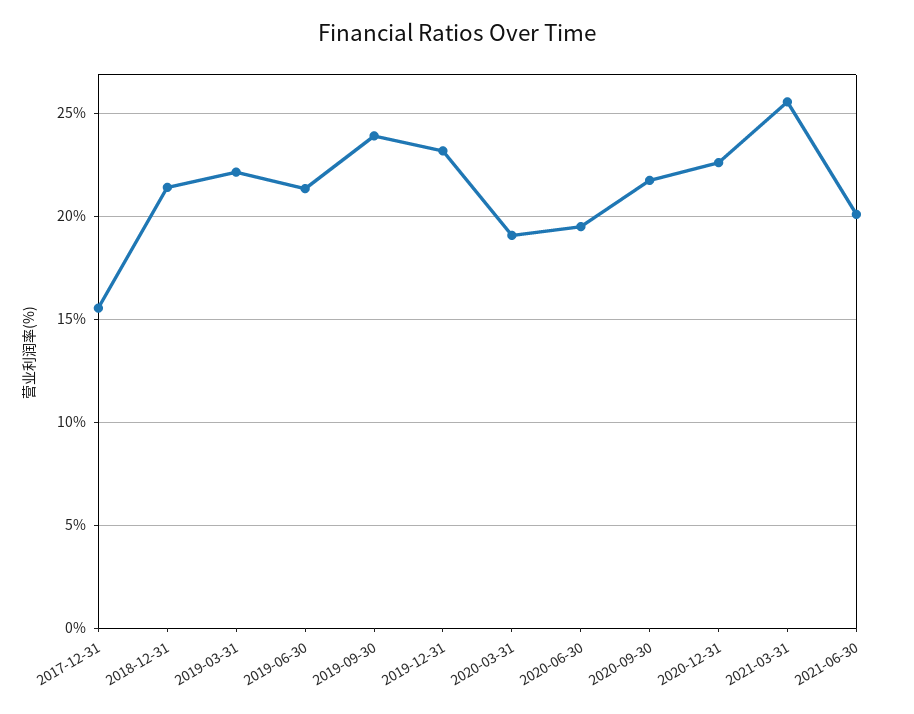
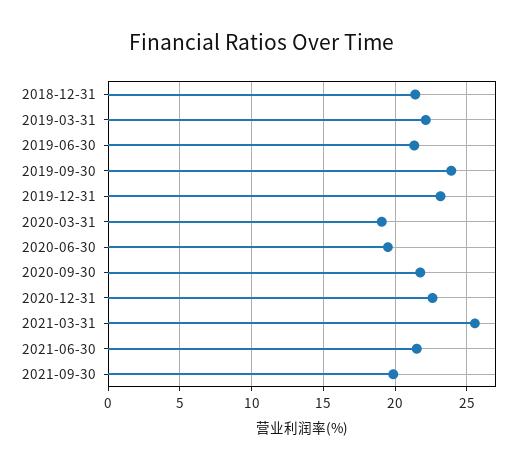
2017-12-31: 15.5 -> none
2021-06-30: 20 -> 21.5
2021-09-30: none -> 20

